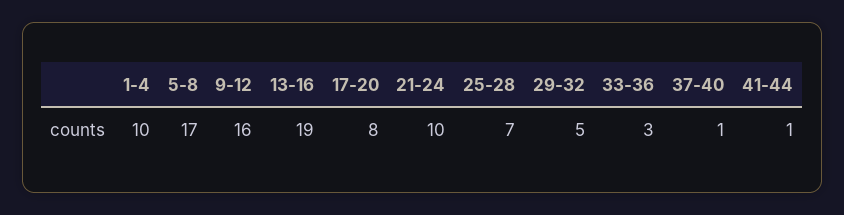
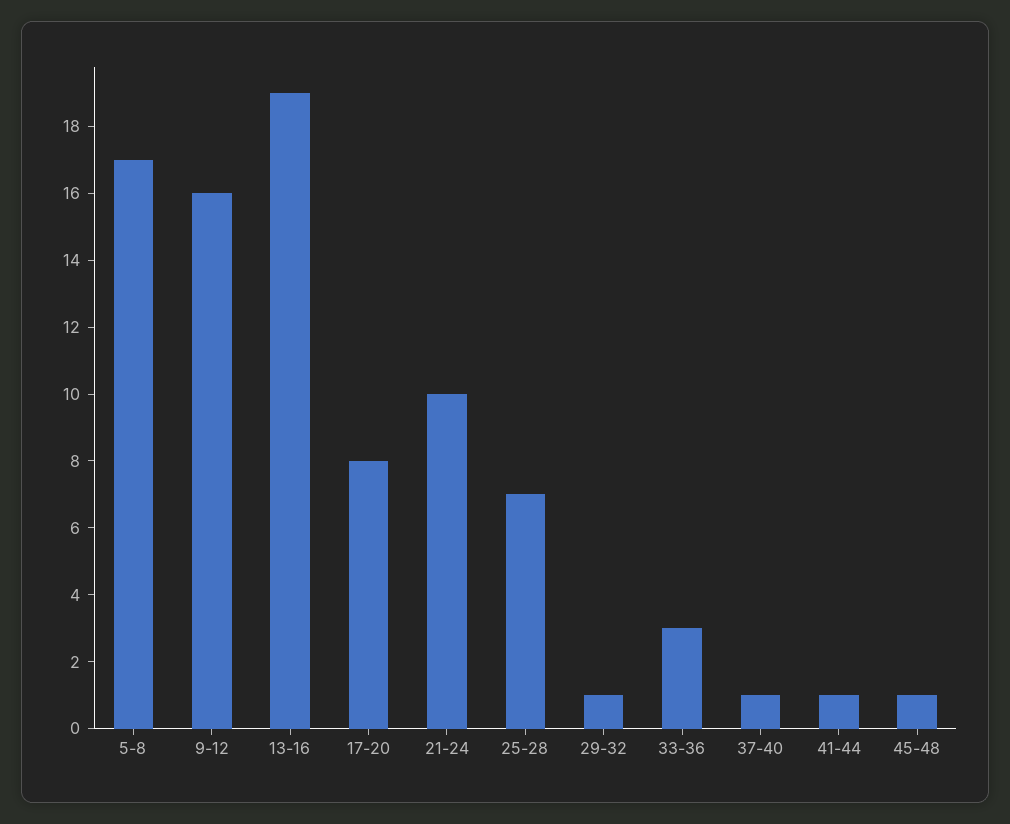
1-4: 10 -> none
29-32: 5 -> 1
45-48: none -> 1

